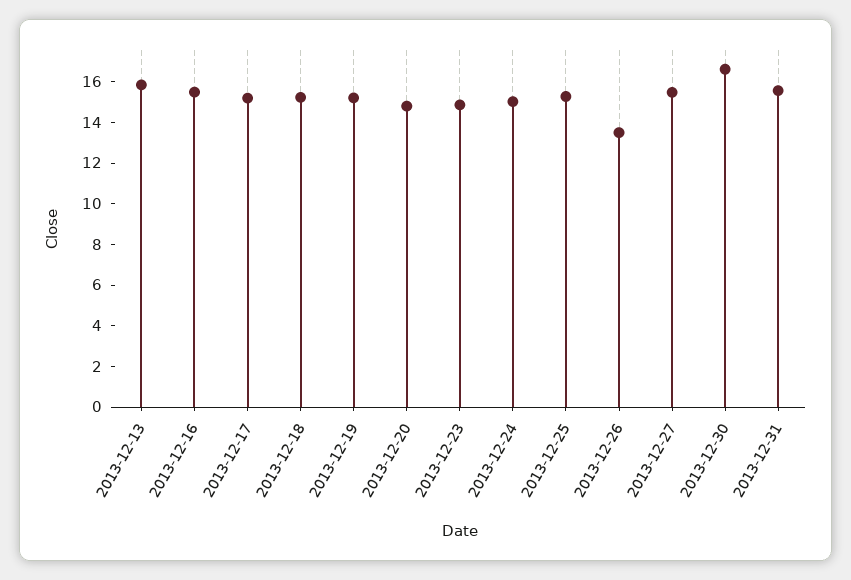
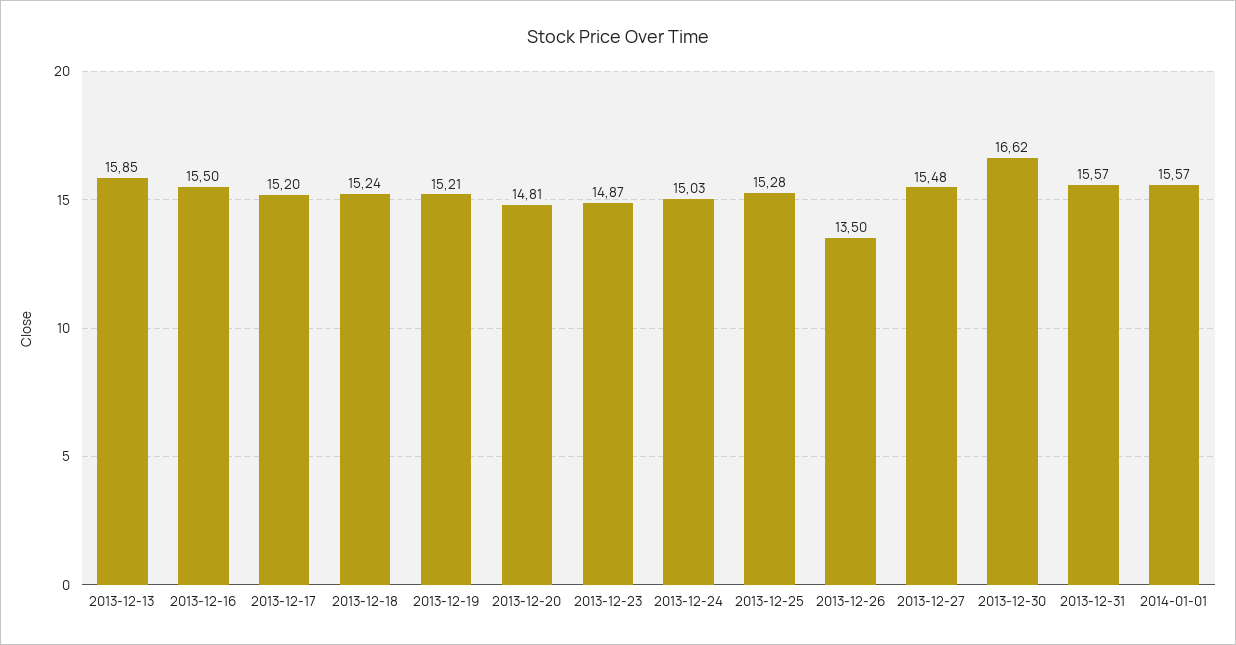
2014-01-01: none -> 15.57

